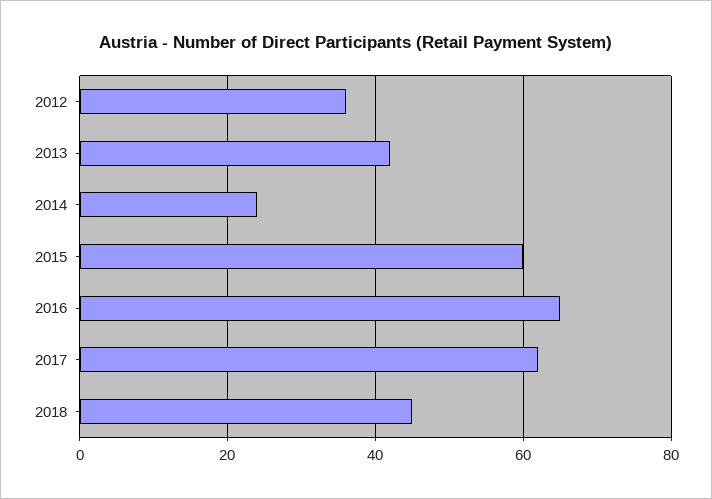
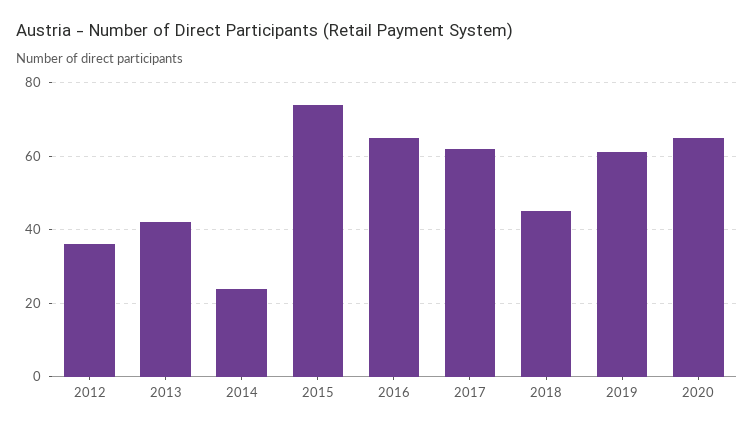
2015: 60 -> 75
2019: none -> 60
2020: none -> 65

